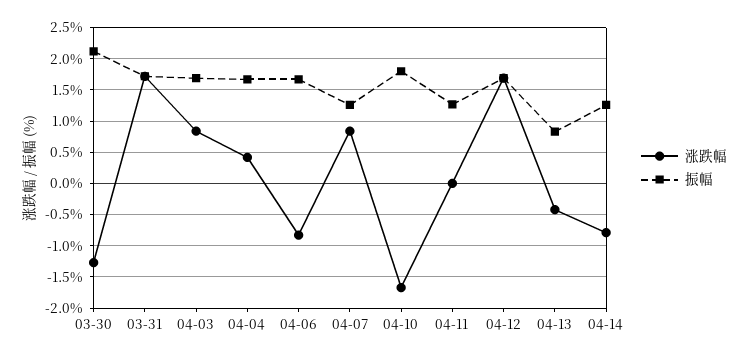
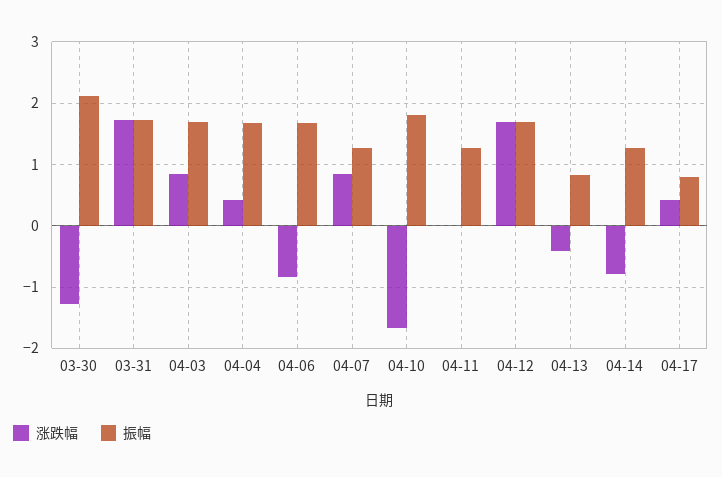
涨跌幅, 04-17: none -> 0.4
振幅, 04-17: none -> 0.8

